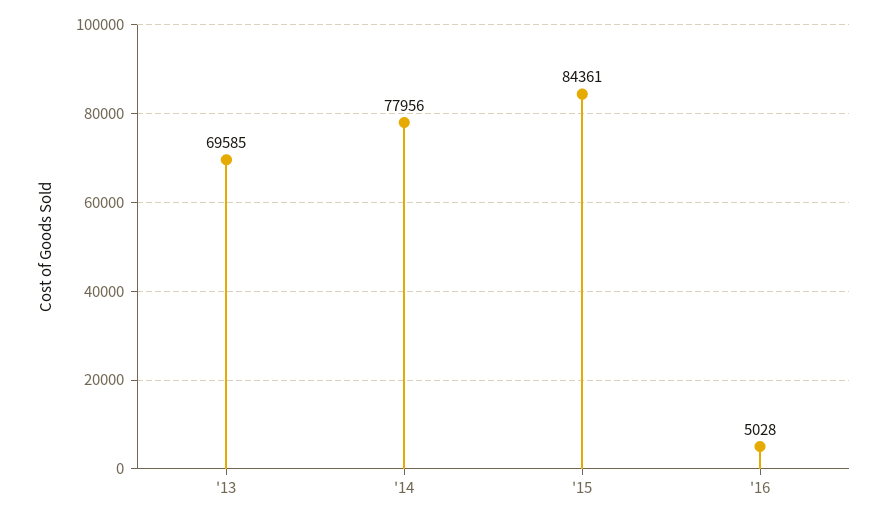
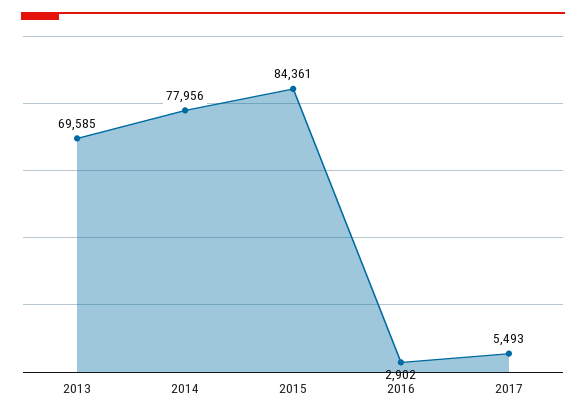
'16: 5028 -> 2902
2017: none -> 5493

